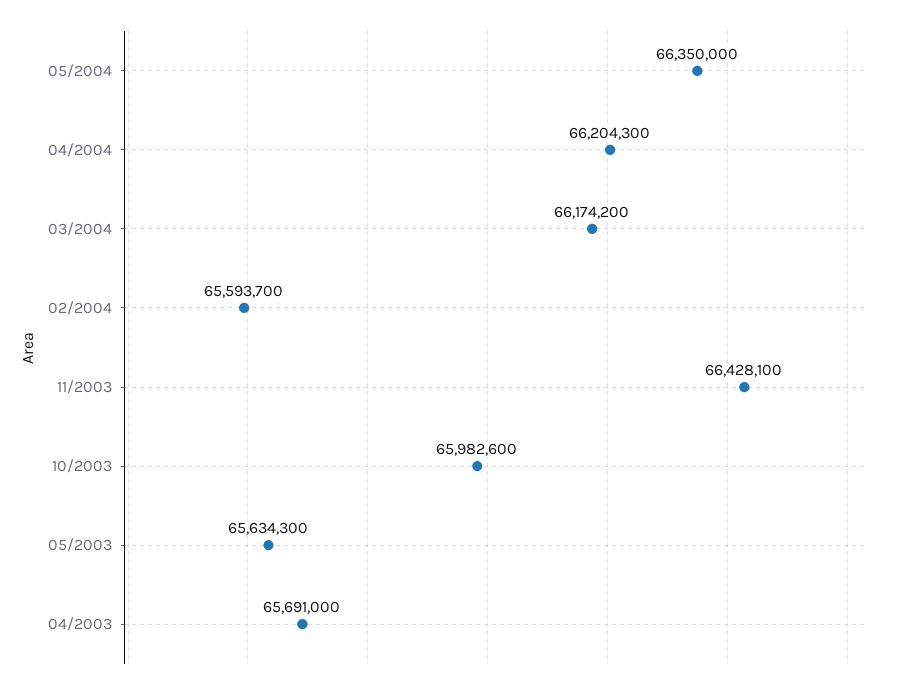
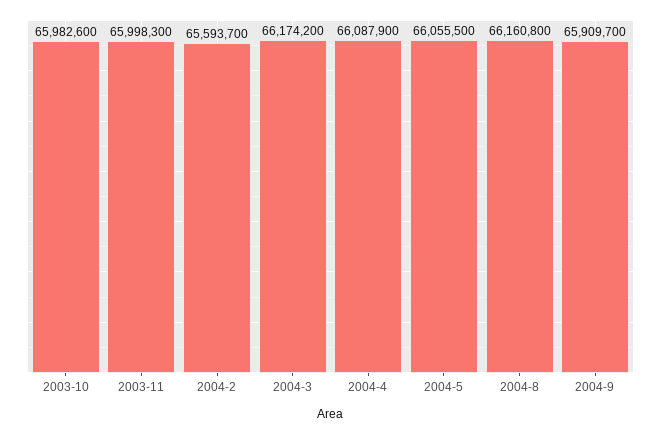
05/2004: 66350000 -> 66055500
04/2004: 66204300 -> 66087900
11/2003: 66428100 -> 65998300
05/2003: 65634300 -> none
04/2003: 65691000 -> none
2004-8: none -> 66160800
2004-9: none -> 65909700

